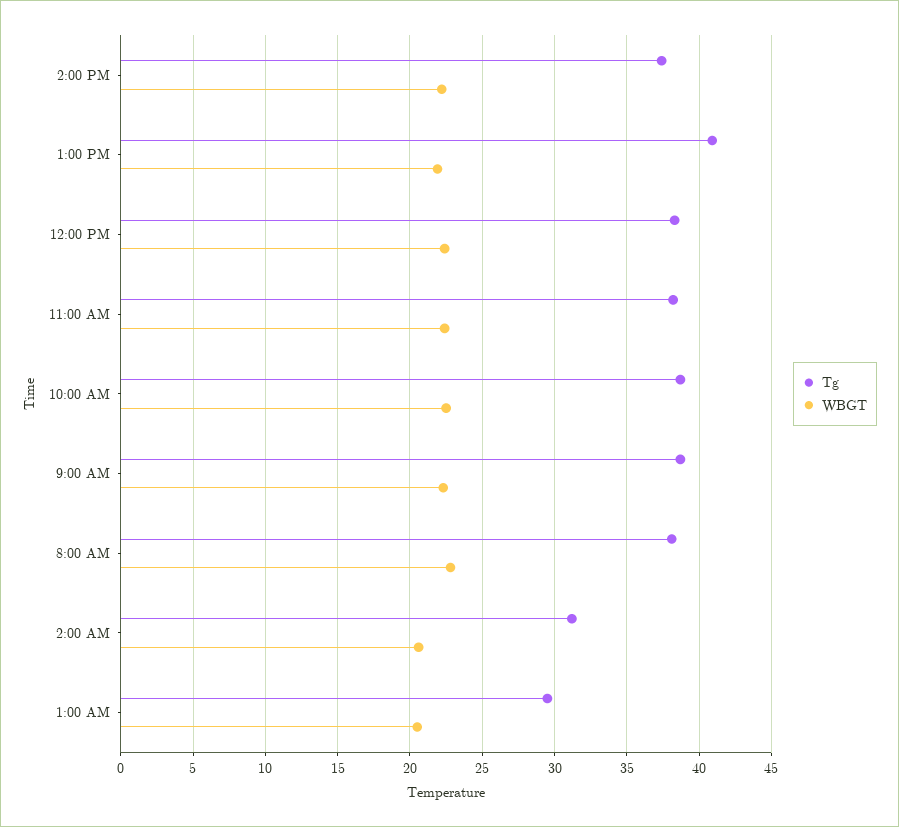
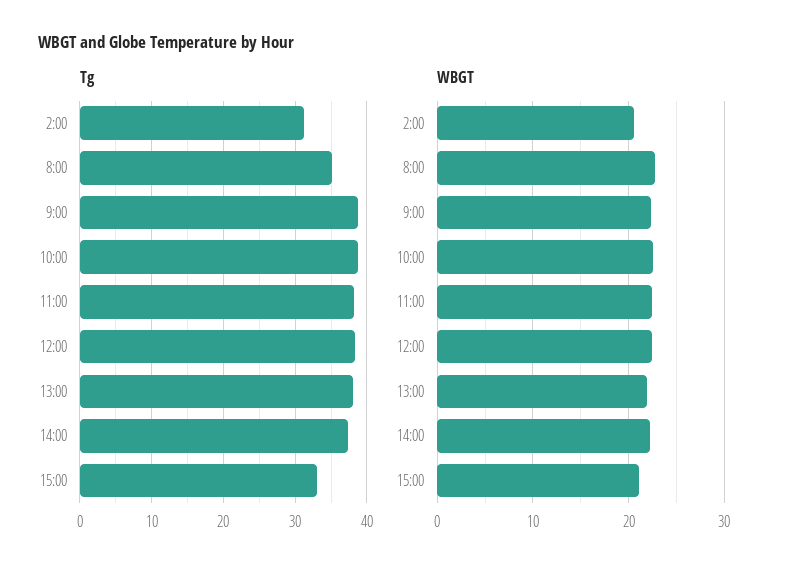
Tg, 1:00 PM: 41 -> 38
Tg, 8:00 AM: 38 -> 35
Tg, 1:00 AM: 29.5 -> none
WBGT, 1:00 AM: 20.5 -> none
Tg, 15:00: none -> 33
WBGT, 15:00: none -> 21

